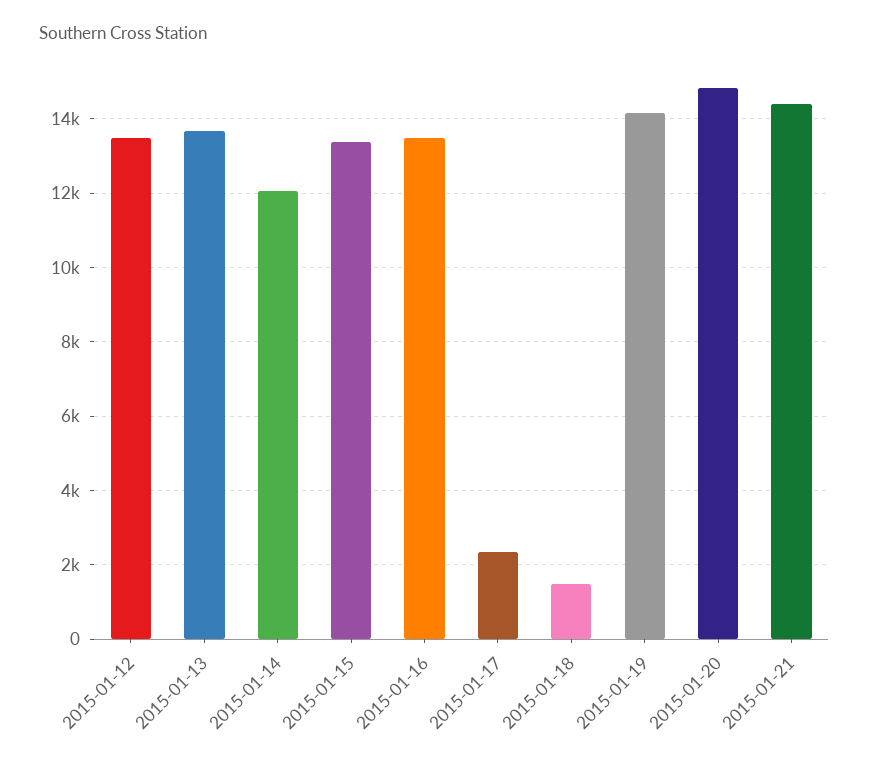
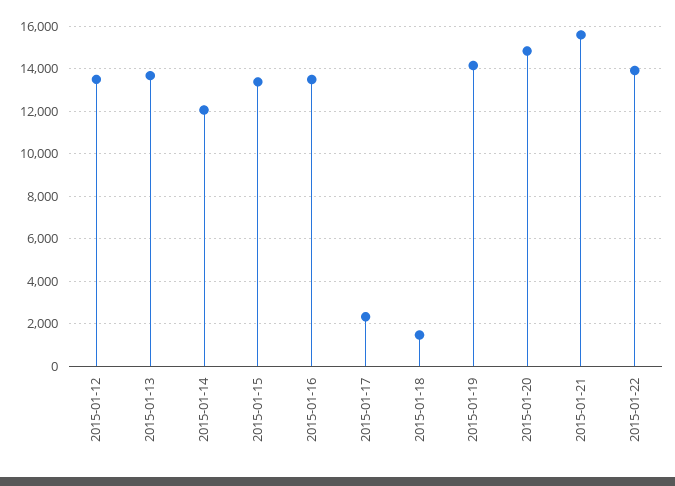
2015-01-21: 14400 -> 15500
2015-01-22: none -> 14000

